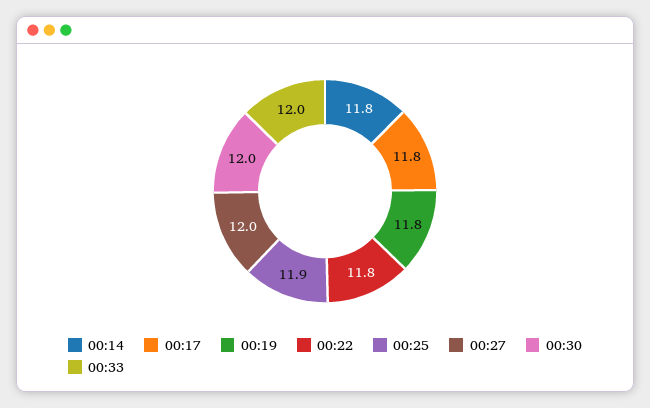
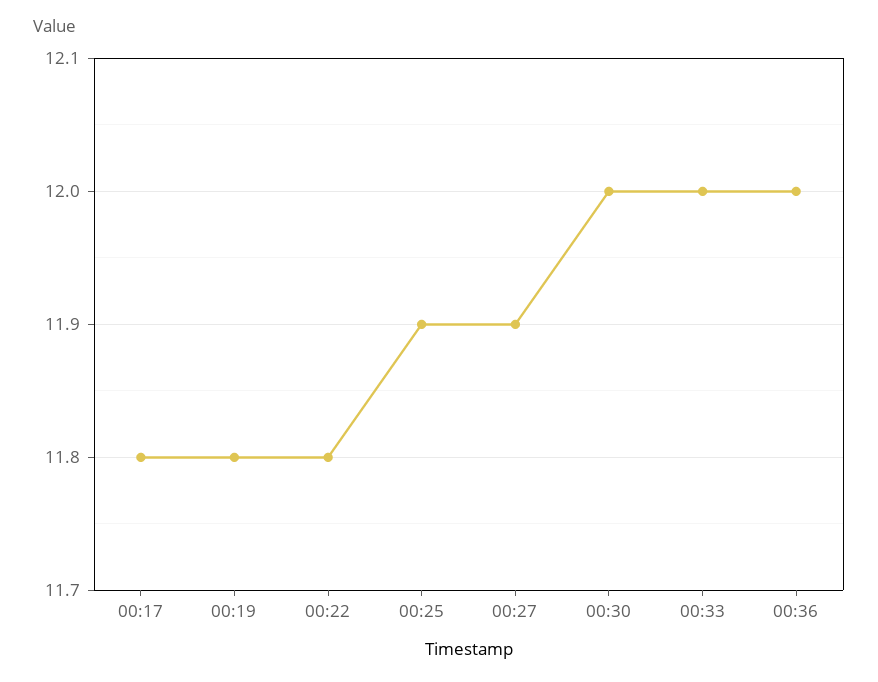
00:14: 11.8 -> none
00:27: 12 -> 11.9
00:36: none -> 12

